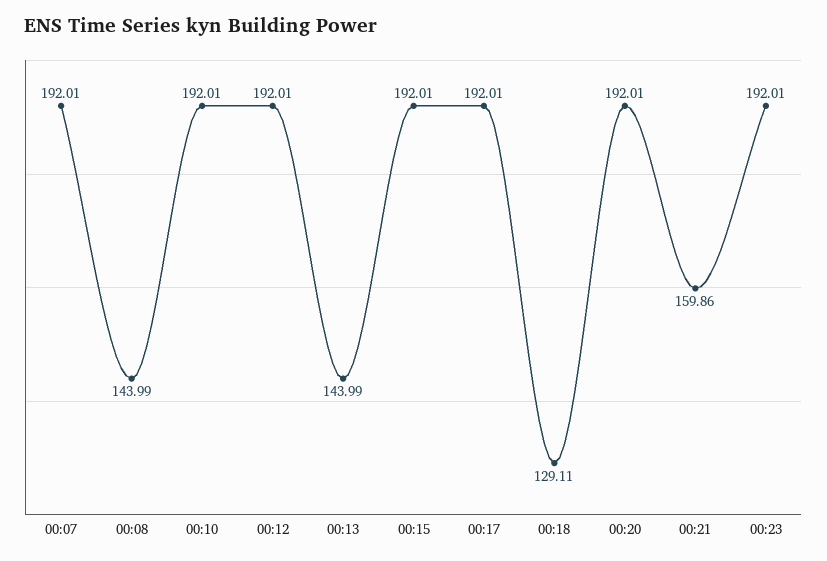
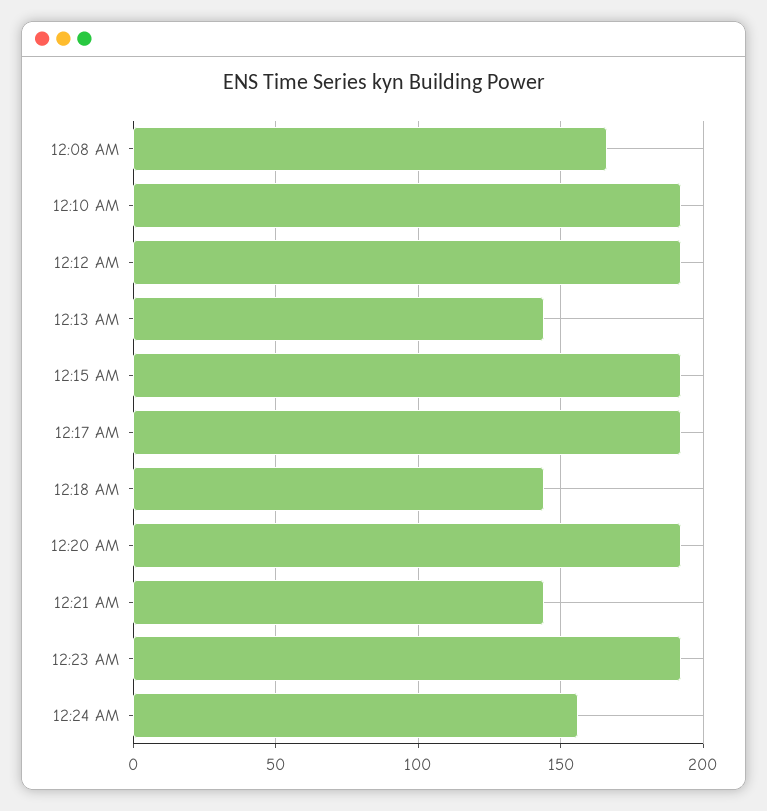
00:07: 192.01 -> none
00:08: 143.99 -> 165
00:18: 129.11 -> 145
00:21: 159.86 -> 145
12:24 AM: none -> 155

